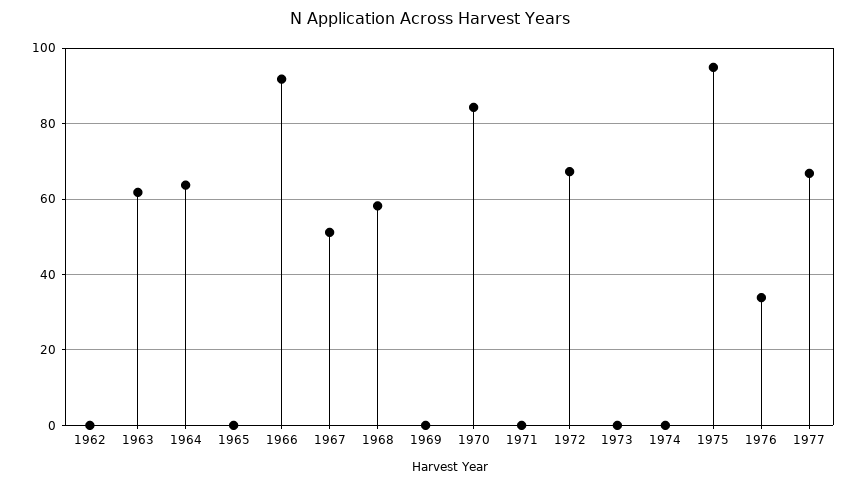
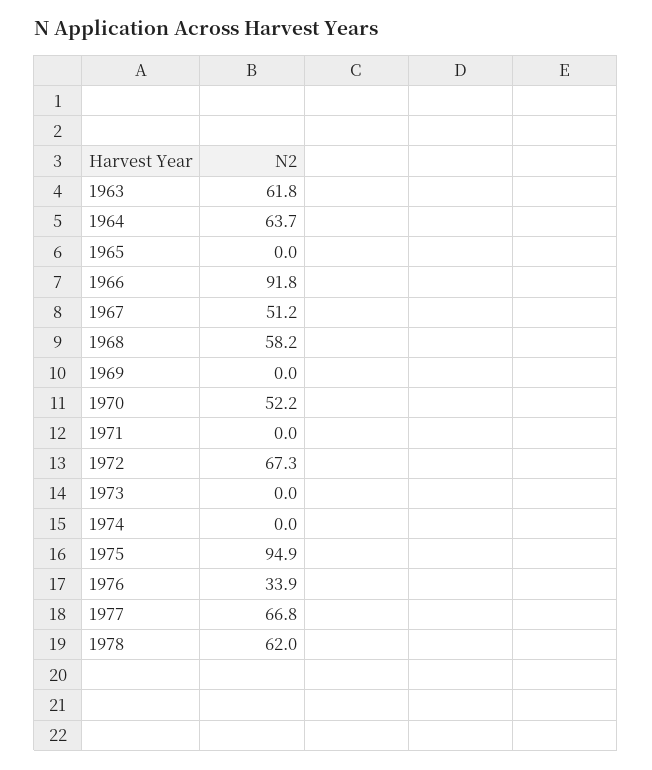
1962: 0 -> none
1970: 84 -> 52.2
1978: none -> 62

